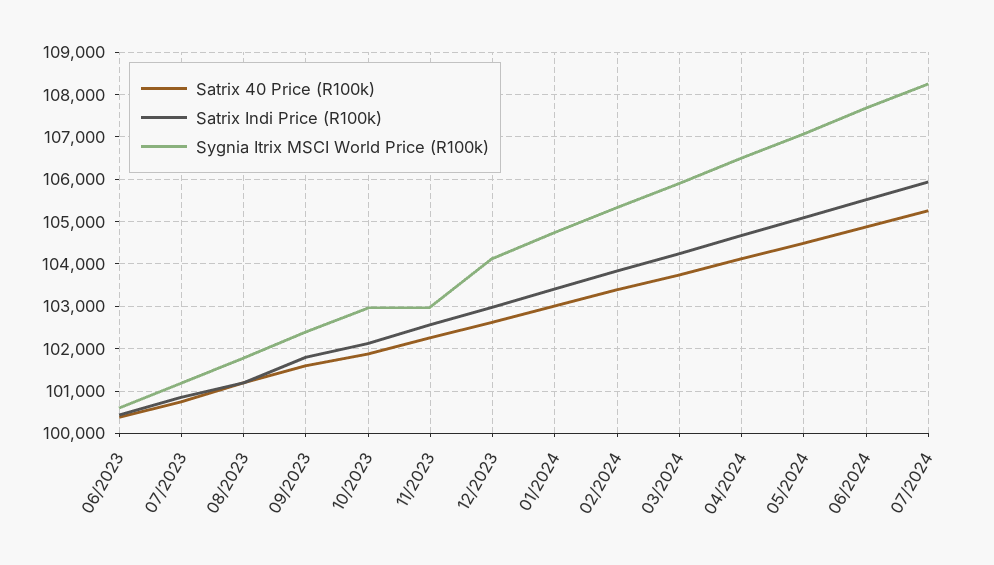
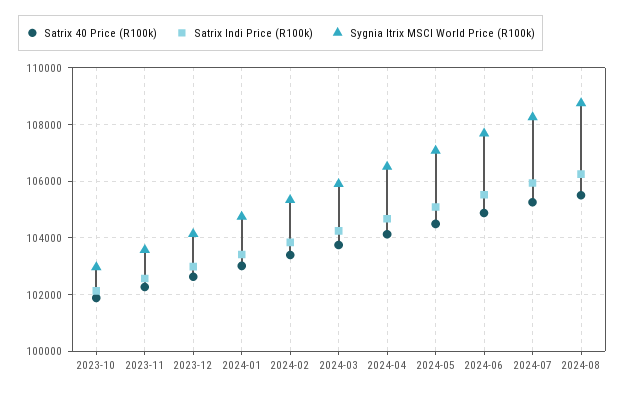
Satrix 40 Price (R100k), 06/2023: 100400 -> none
Satrix Indi Price (R100k), 06/2023: 100400 -> none
Sygnia Itrix MSCI World Price (R100k), 06/2023: 100600 -> none
Satrix 40 Price (R100k), 07/2023: 100800 -> none
Satrix Indi Price (R100k), 07/2023: 100800 -> none
Sygnia Itrix MSCI World Price (R100k), 07/2023: 101200 -> none
Satrix 40 Price (R100k), 08/2023: 101200 -> none
Satrix Indi Price (R100k), 08/2023: 101200 -> none
Sygnia Itrix MSCI World Price (R100k), 08/2023: 101800 -> none
Satrix 40 Price (R100k), 09/2023: 101600 -> none
Satrix Indi Price (R100k), 09/2023: 101800 -> none
Sygnia Itrix MSCI World Price (R100k), 09/2023: 102400 -> none
Sygnia Itrix MSCI World Price (R100k), 11/2023: 103000 -> 103500
Satrix 40 Price (R100k), 2024-08: none -> 105500
Satrix Indi Price (R100k), 2024-08: none -> 106250
Sygnia Itrix MSCI World Price (R100k), 2024-08: none -> 108750

